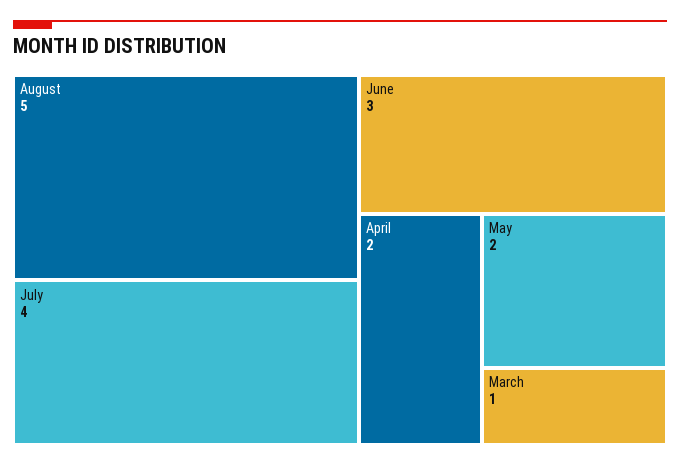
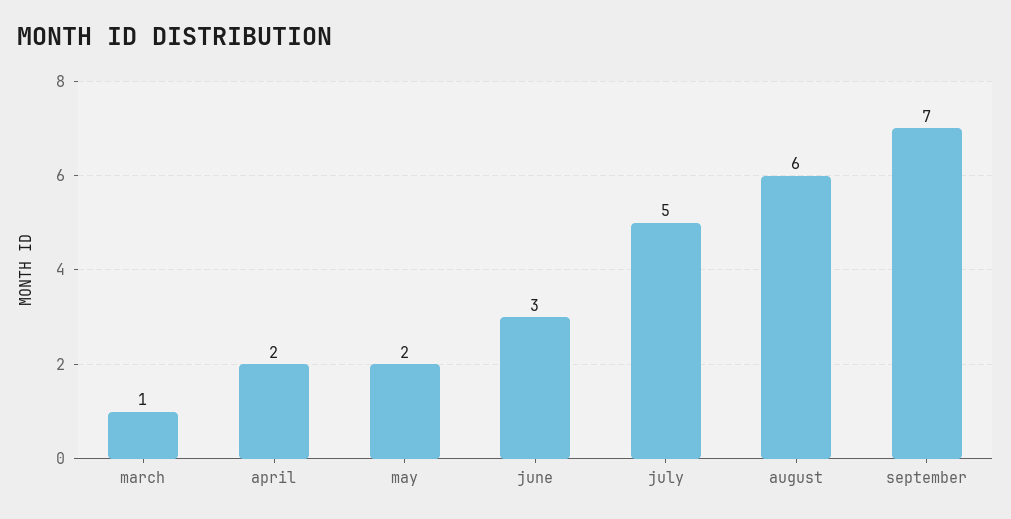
August: 5 -> 6
July: 4 -> 5
september: none -> 7

